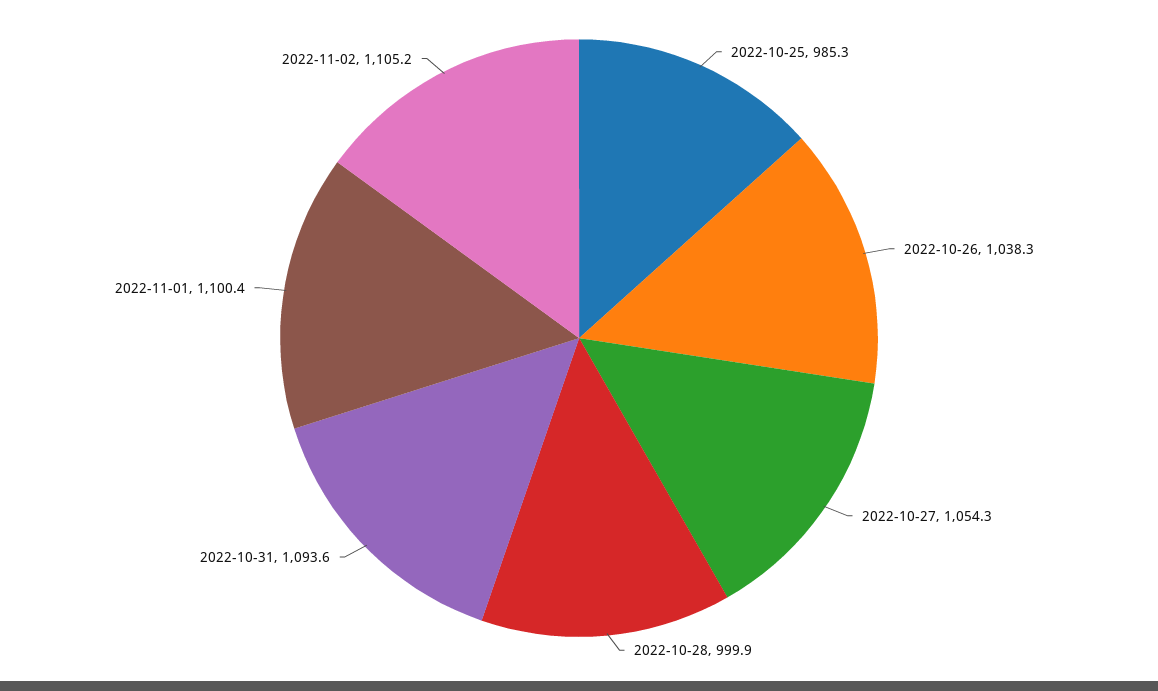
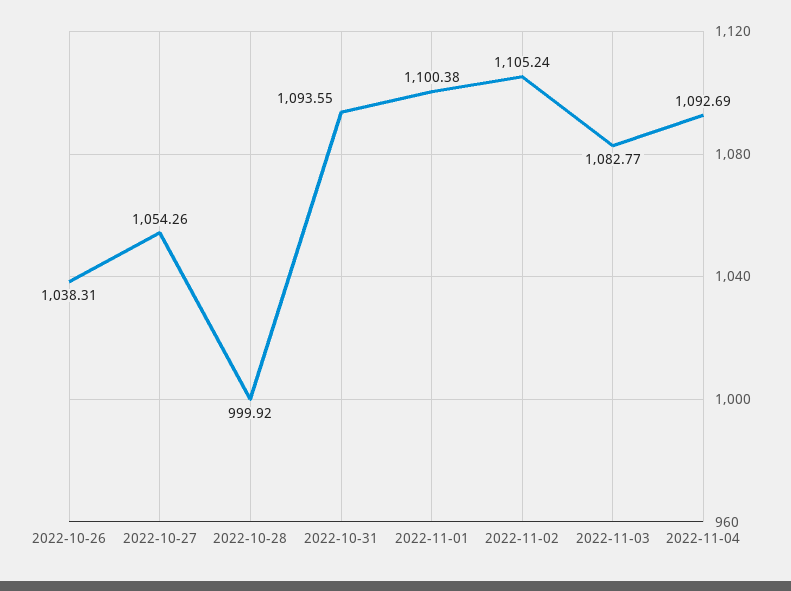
2022-10-25: 985.3 -> none
2022-11-03: none -> 1082.77
2022-11-04: none -> 1092.69

